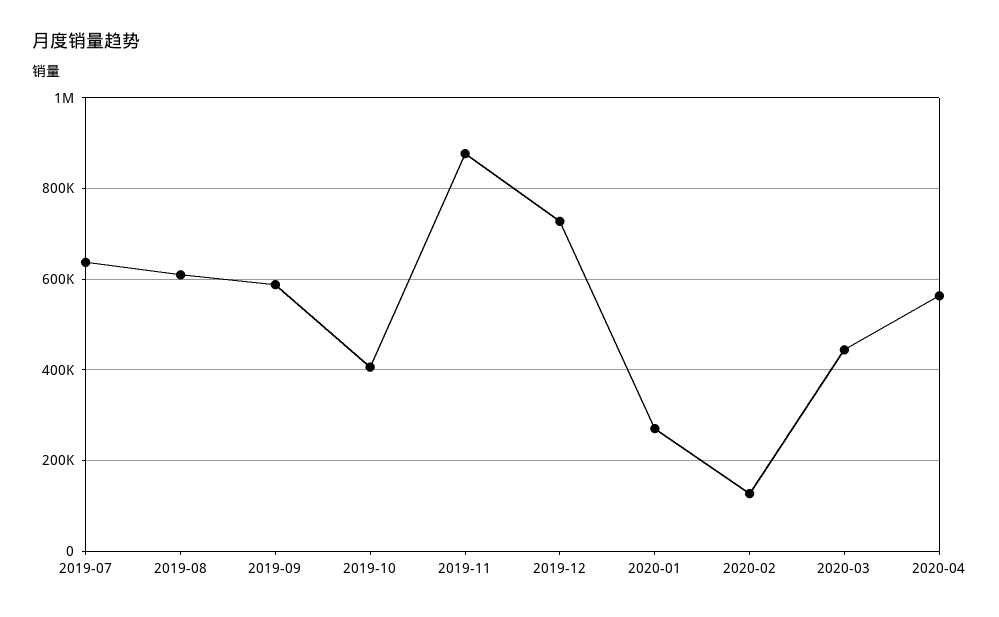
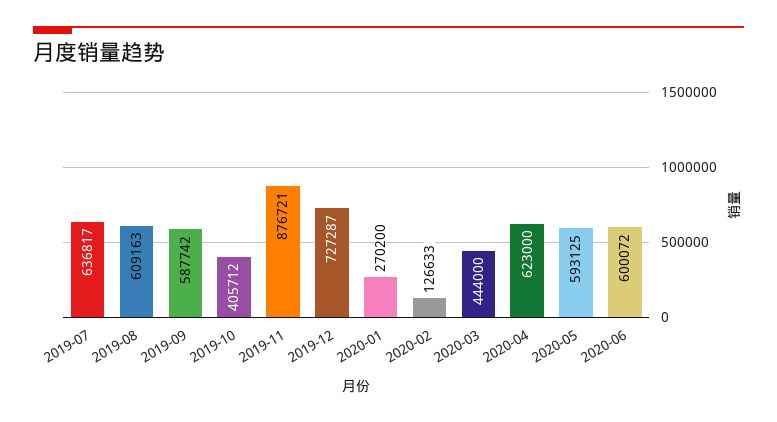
2020-04: 560000 -> 623000
2020-05: none -> 593125
2020-06: none -> 600072

